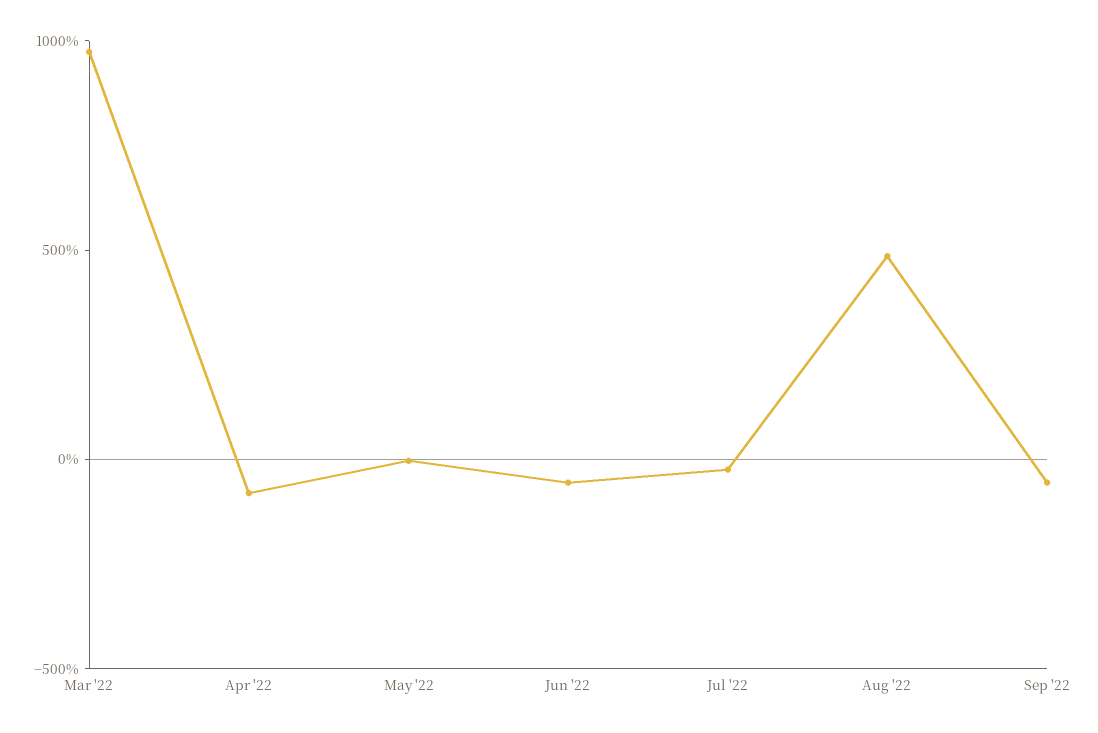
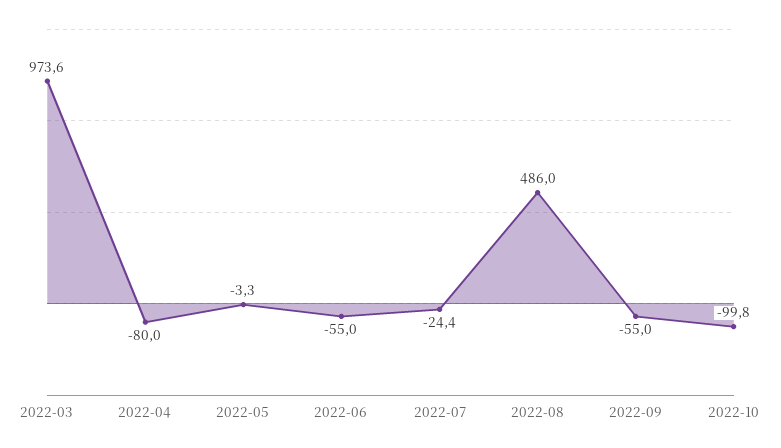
2022-10: none -> -99.8

